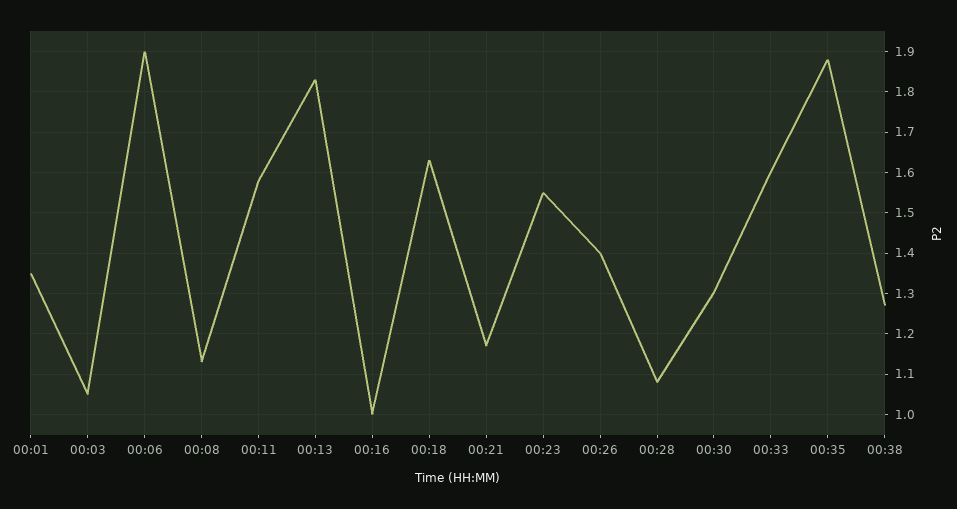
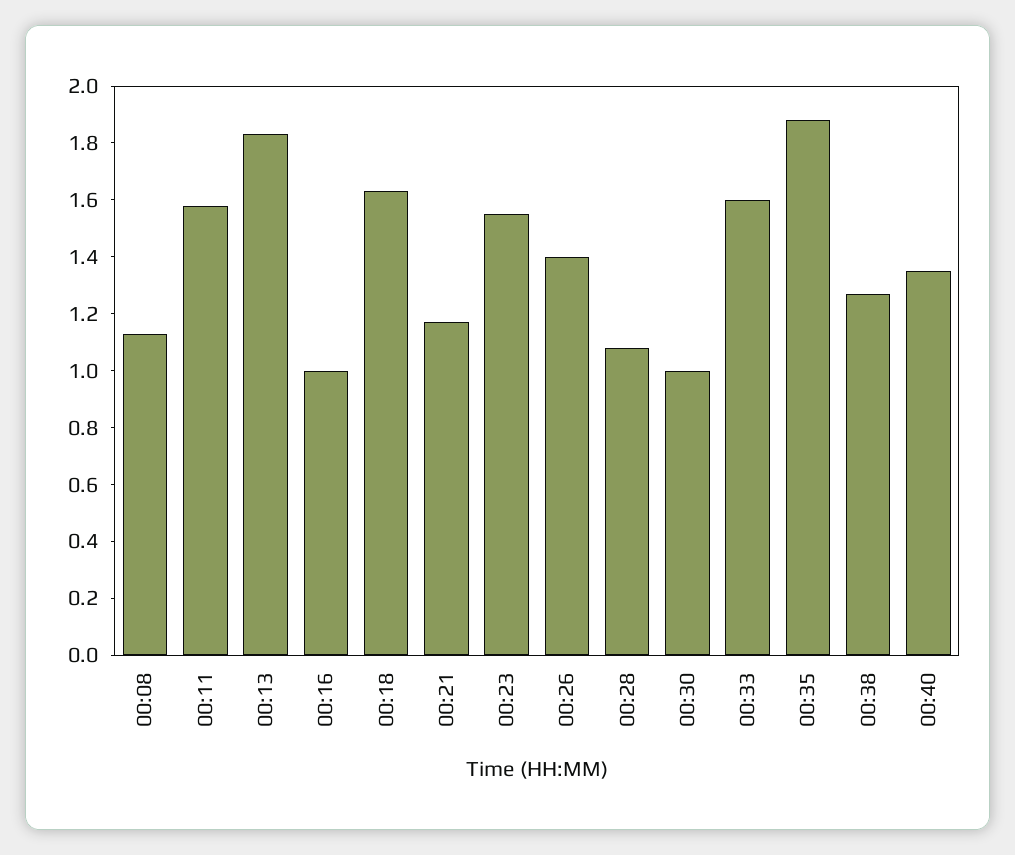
00:01: 1.35 -> none
00:03: 1.05 -> none
00:06: 1.9 -> none
00:30: 1.3 -> 1
00:40: none -> 1.35

